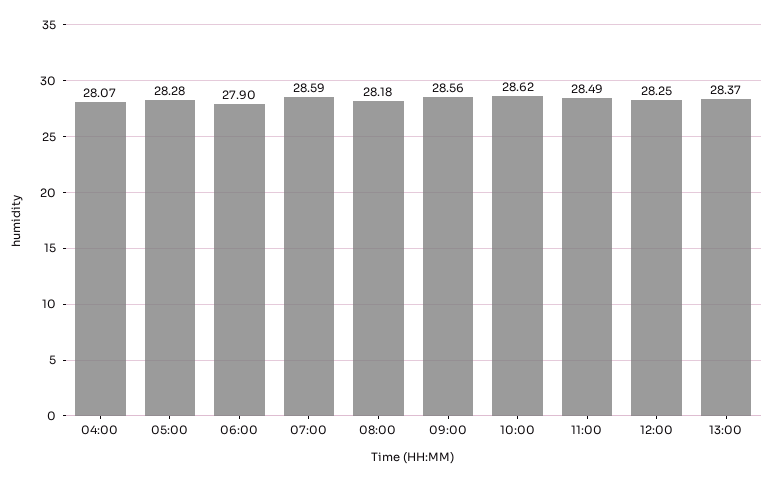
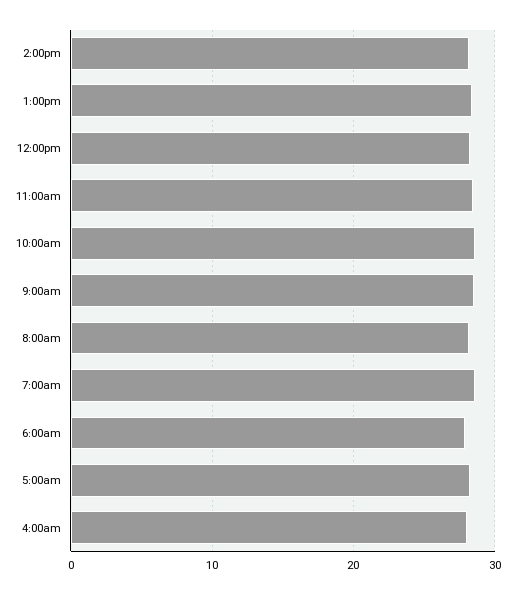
2:00pm: none -> 28

